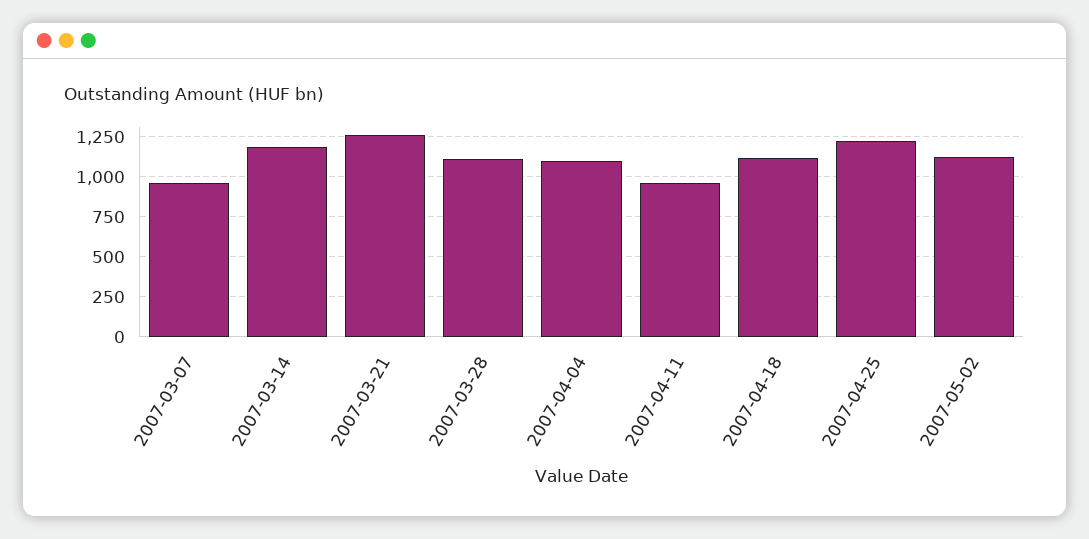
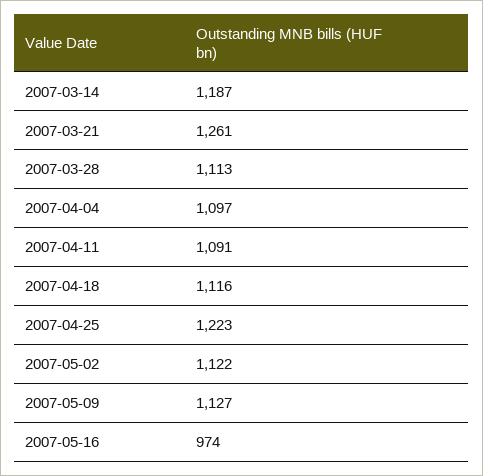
2007-03-07: 950 -> none
2007-04-11: 950 -> 1091
2007-05-09: none -> 1127
2007-05-16: none -> 974

